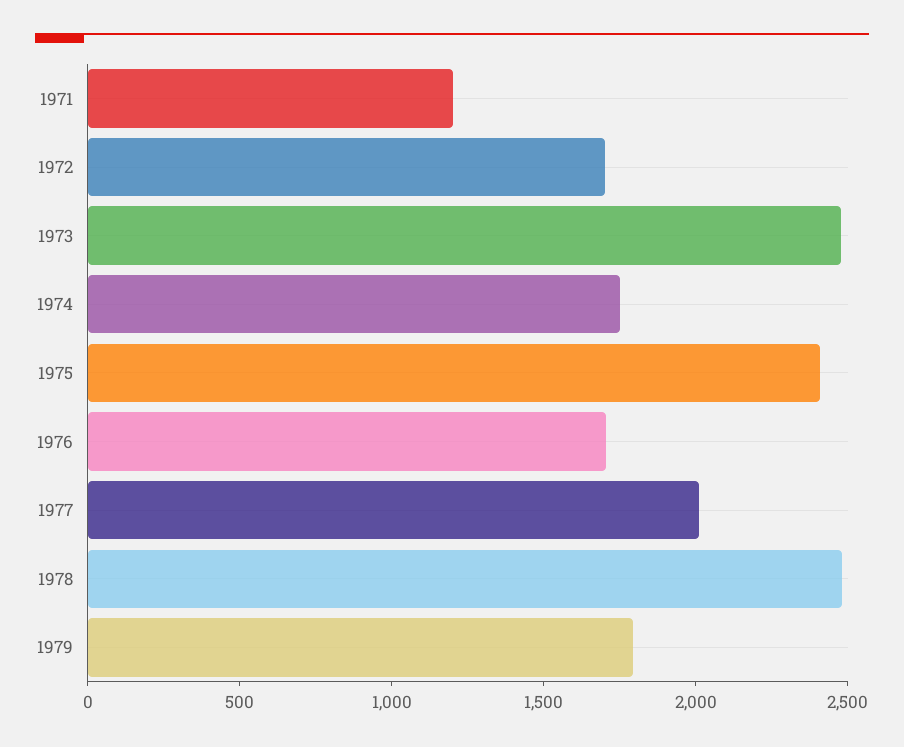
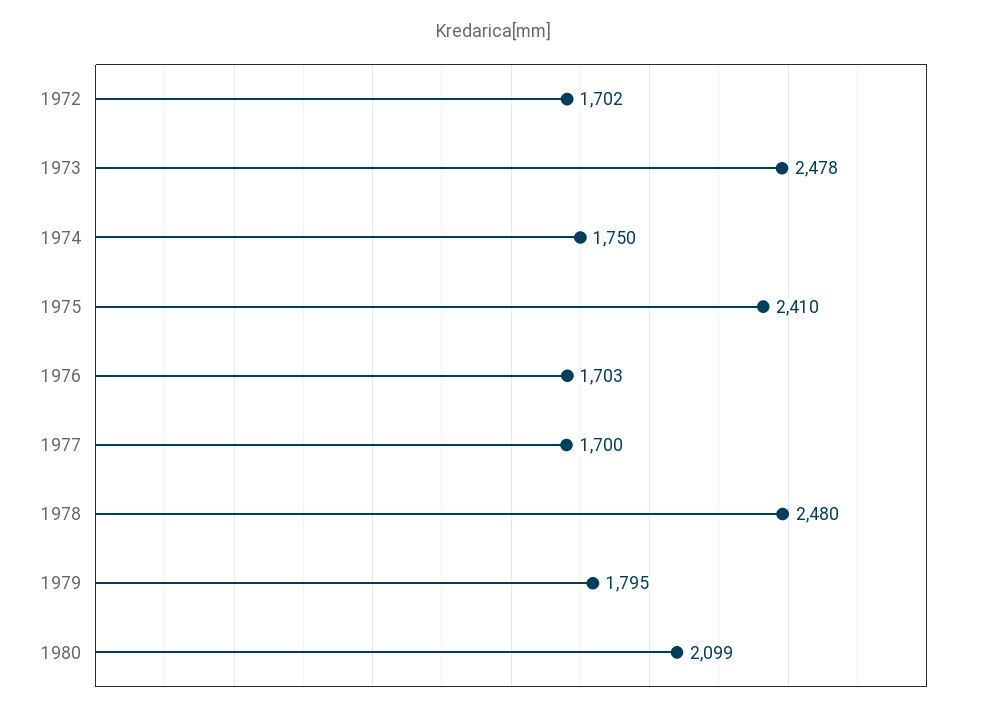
1971: 1200 -> none
1977: 2000 -> 1700
1980: none -> 2099

